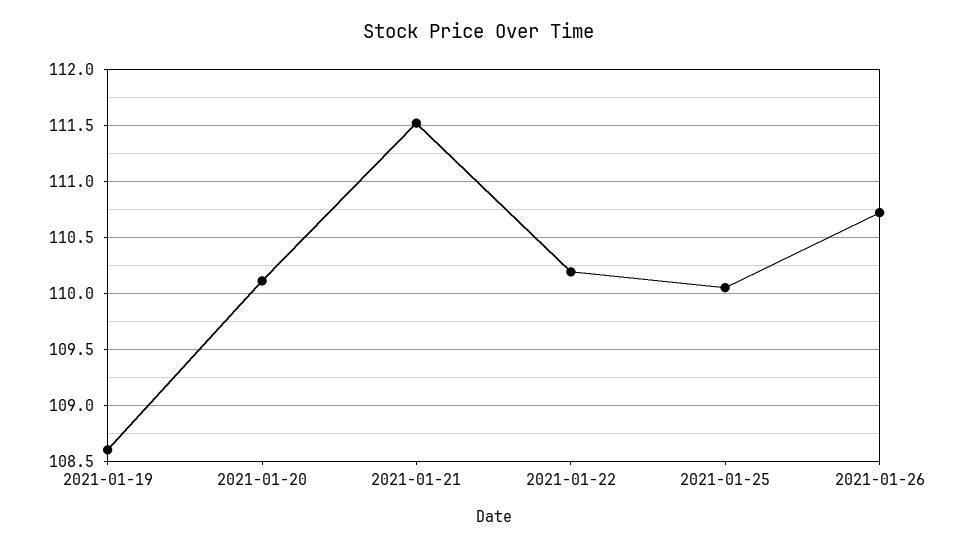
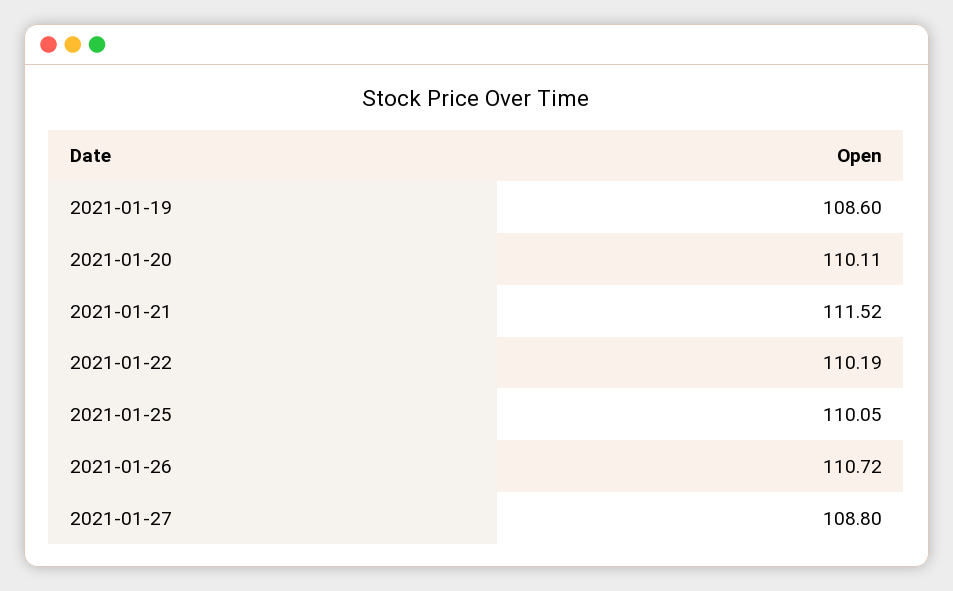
2021-01-27: none -> 108.8

